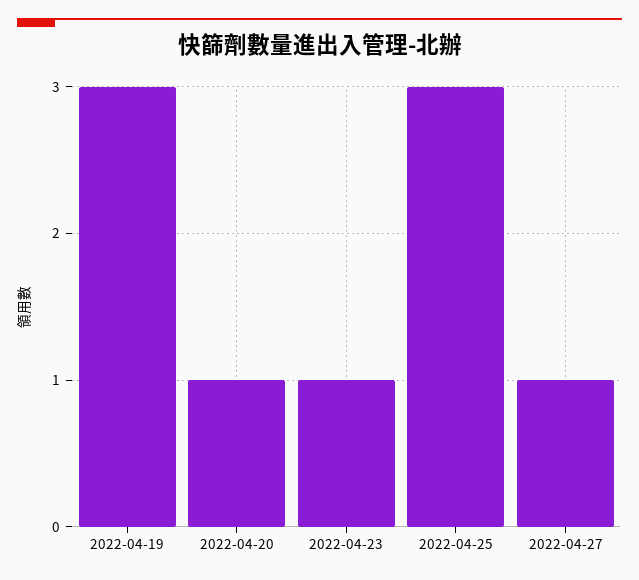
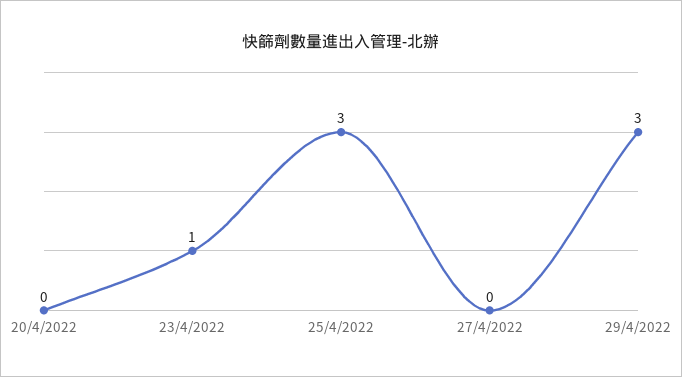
2022-04-19: 3 -> none
2022-04-20: 1 -> 0
2022-04-27: 1 -> 0
29/4/2022: none -> 3

